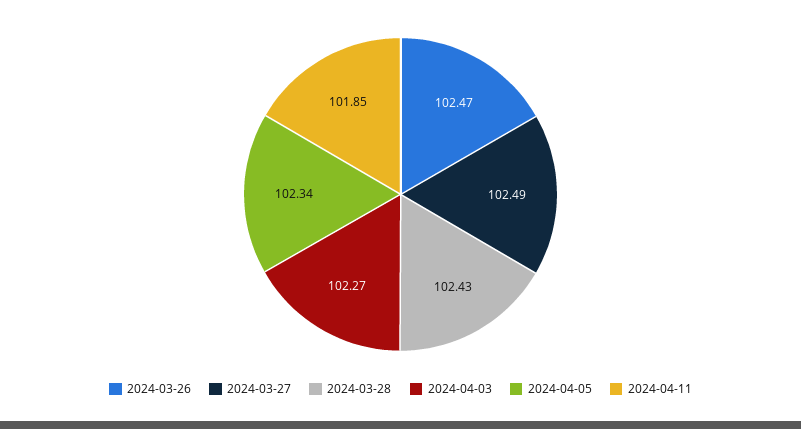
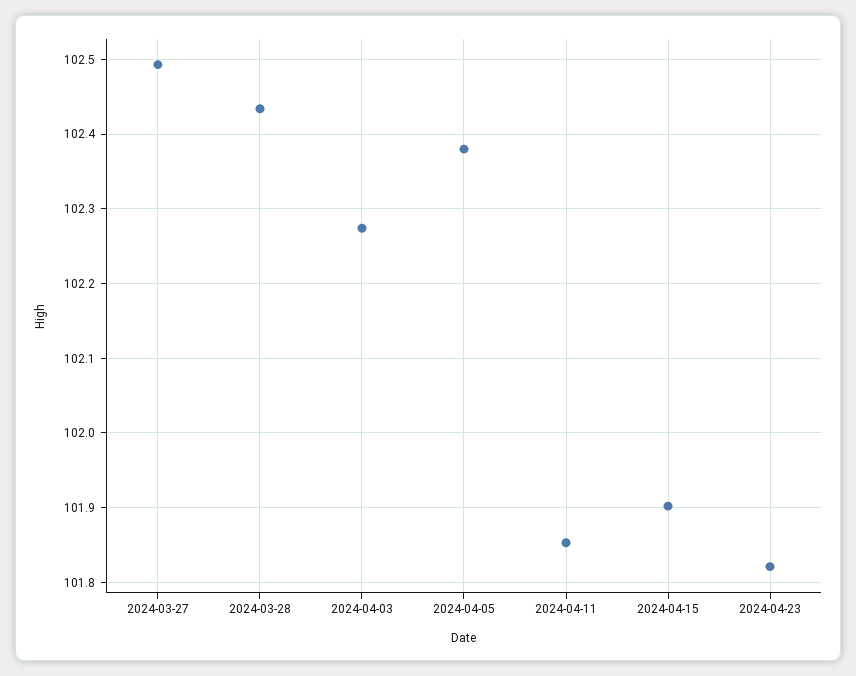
2024-03-26: 102.47 -> none
2024-04-05: 102.34 -> 102.38
2024-04-15: none -> 101.9
2024-04-23: none -> 101.82

